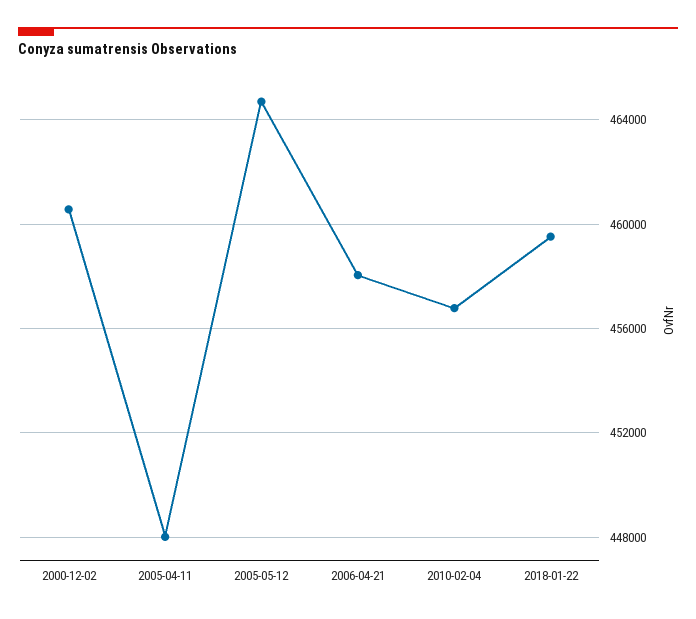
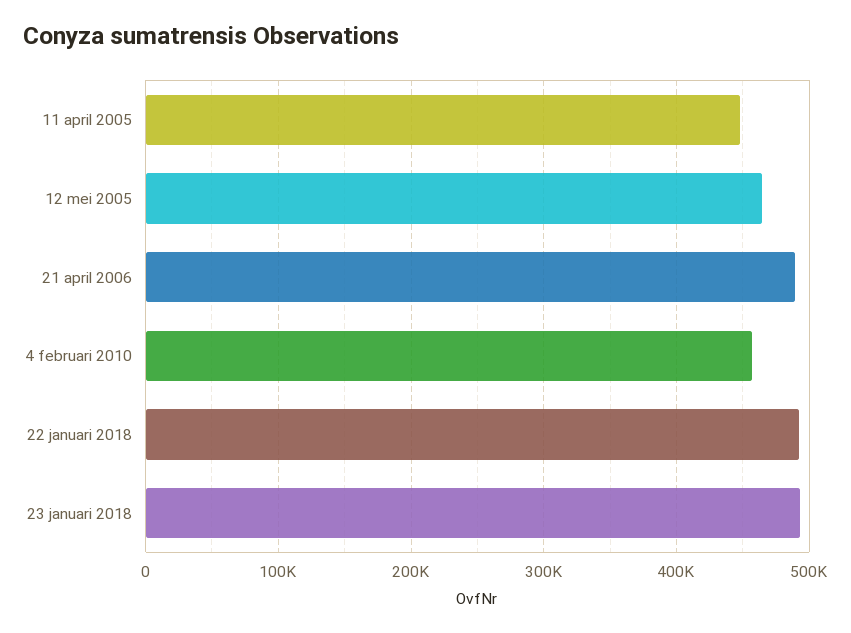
2000-12-02: 460500 -> none
2006-04-21: 458000 -> 490000
2018-01-22: 459500 -> 490000
23 januari 2018: none -> 490000

